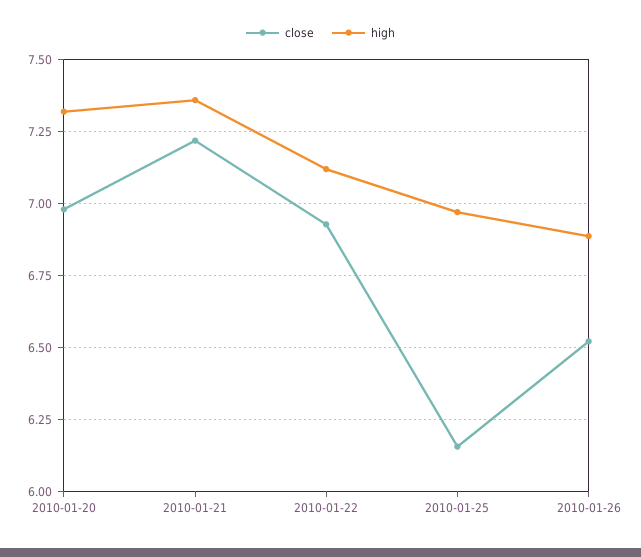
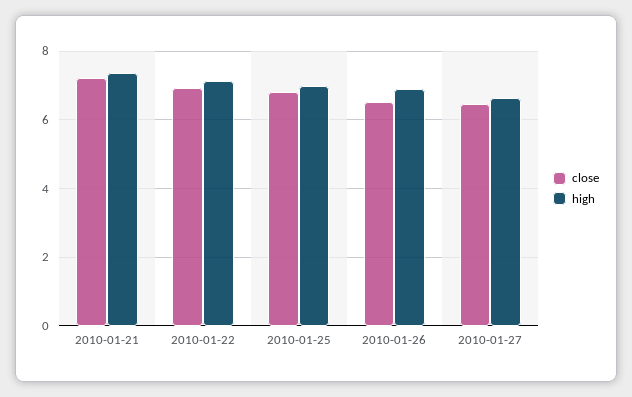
close, 2010-01-20: 6.975 -> none
high, 2010-01-20: 7.325 -> none
close, 2010-01-25: 6.15 -> 6.8
close, 2010-01-27: none -> 6.4
high, 2010-01-27: none -> 6.6

